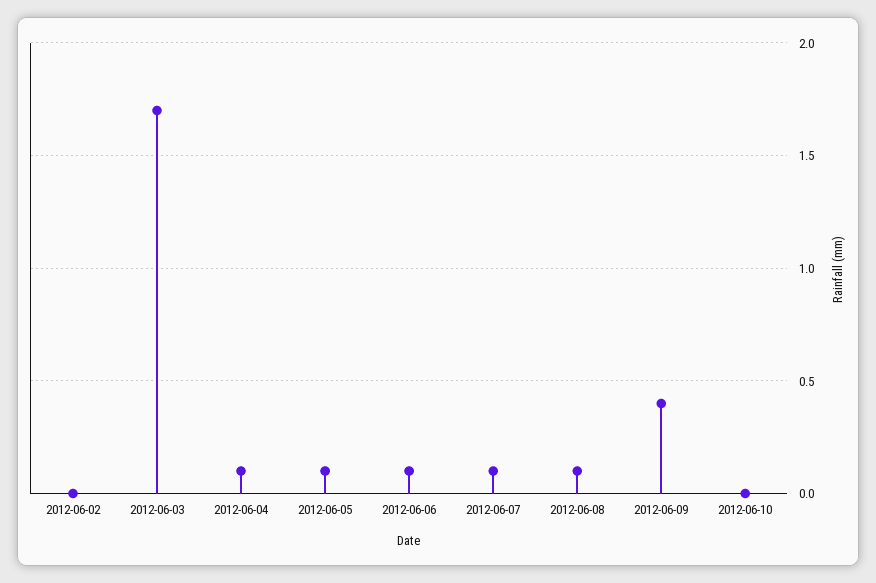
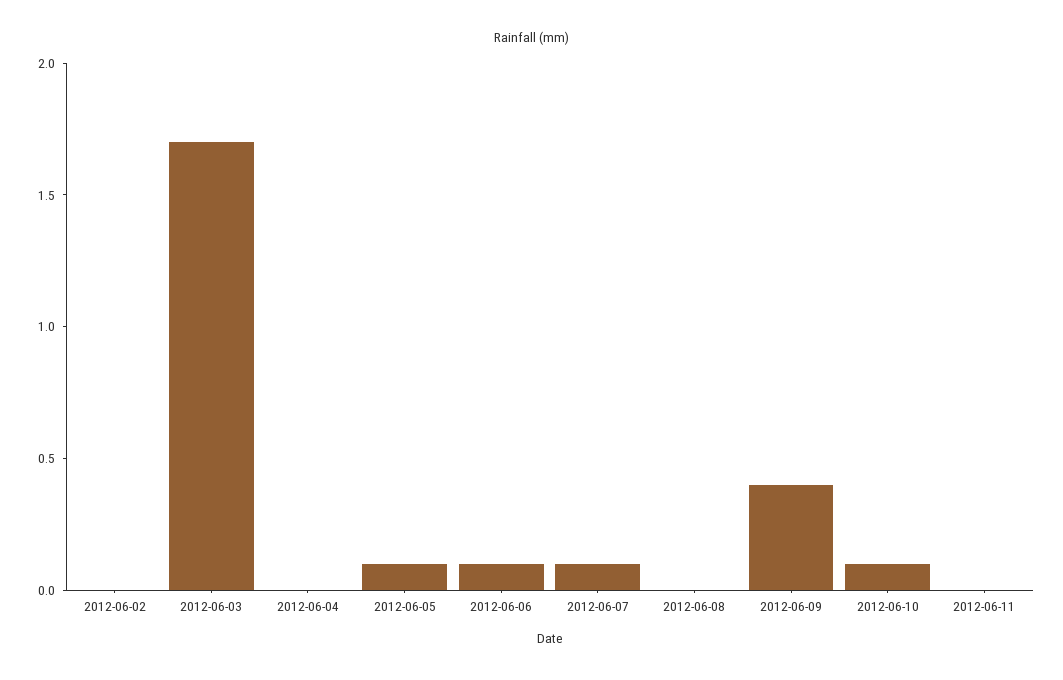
2012-06-04: 0.1 -> 0
2012-06-08: 0.1 -> 0
2012-06-10: 0 -> 0.1
2012-06-11: none -> 0

